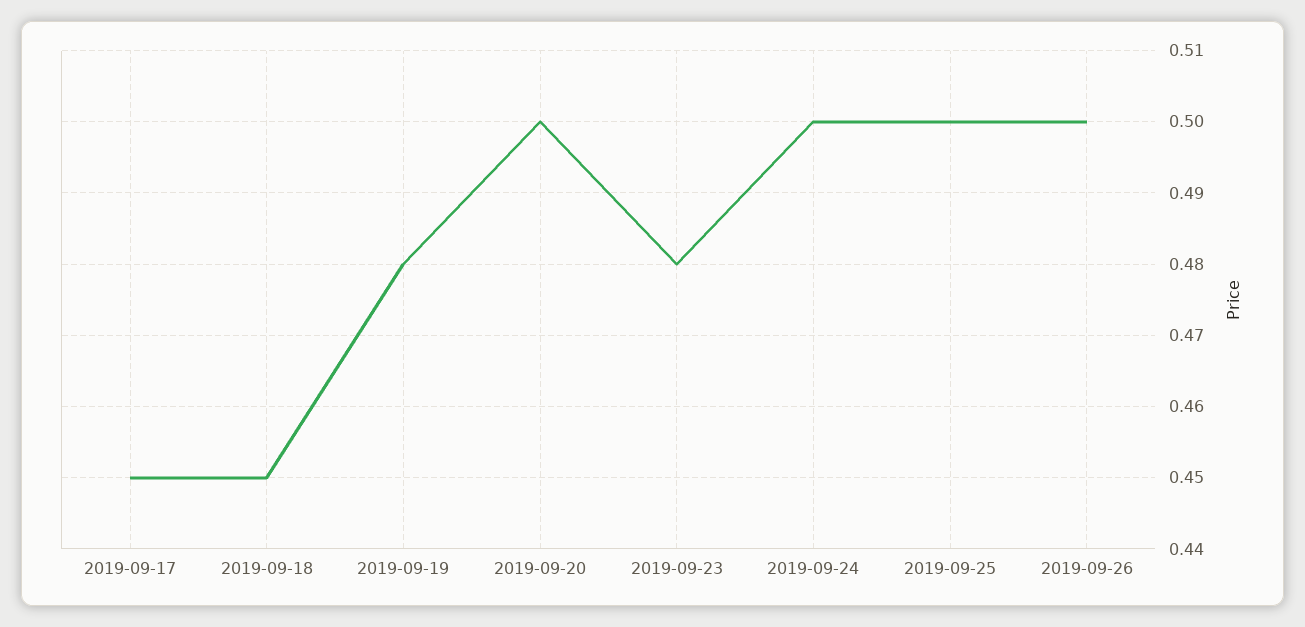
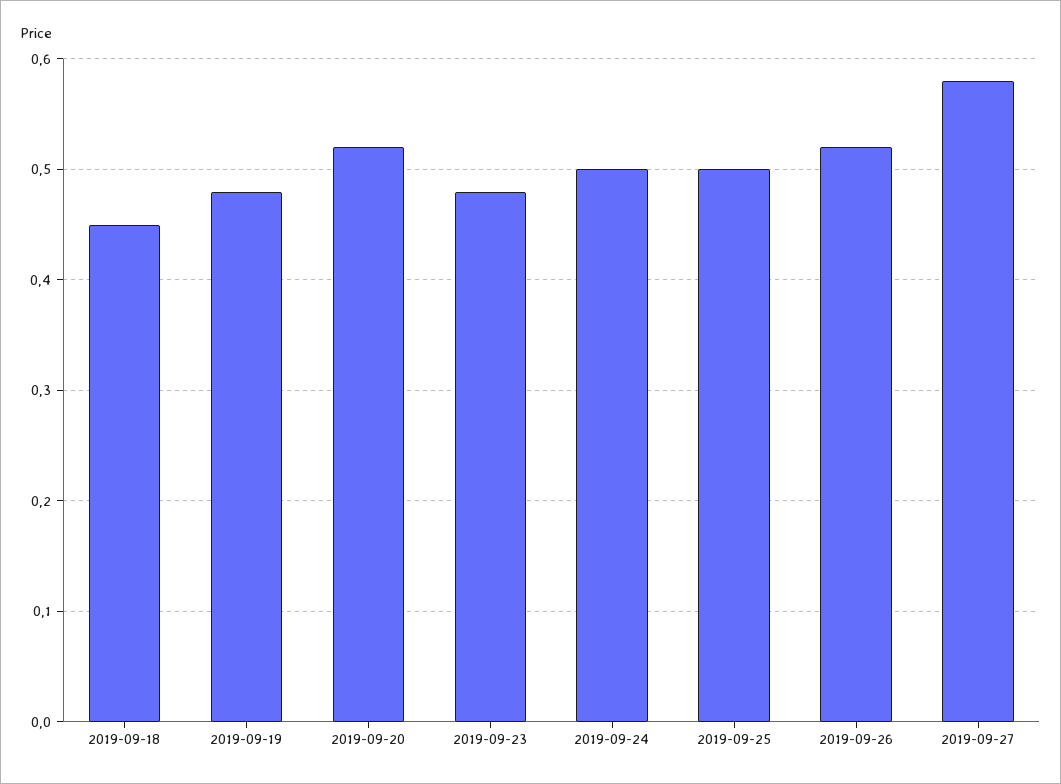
2019-09-17: 0.45 -> none
2019-09-20: 0.5 -> 0.52
2019-09-26: 0.5 -> 0.52
2019-09-27: none -> 0.58

